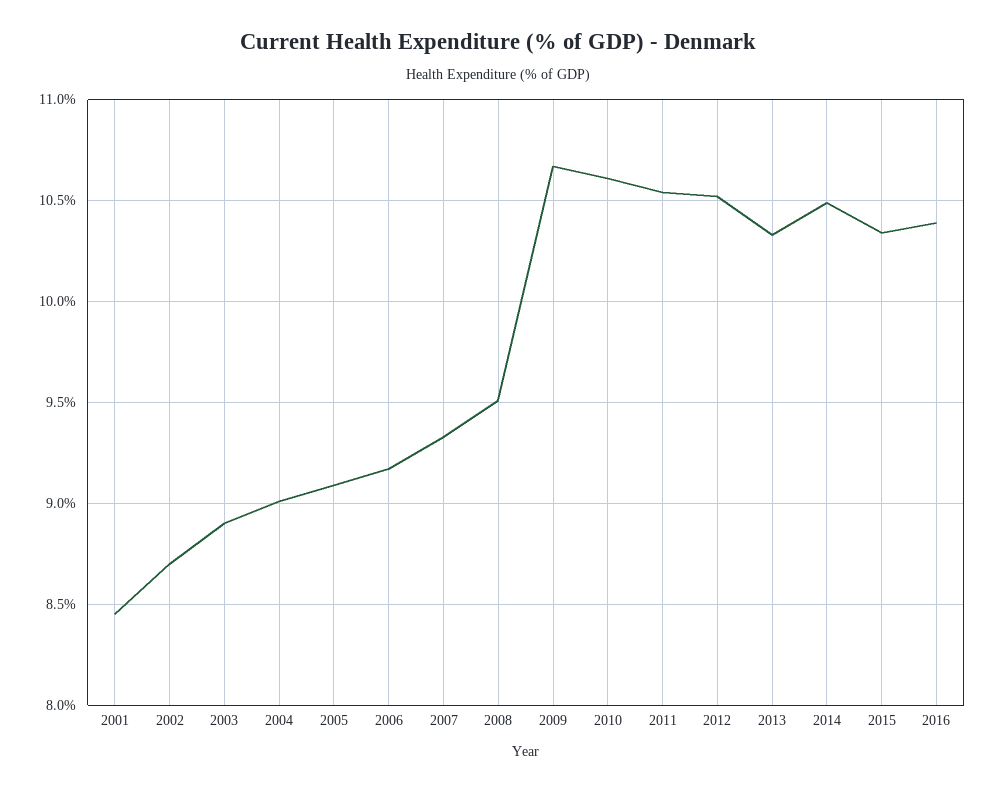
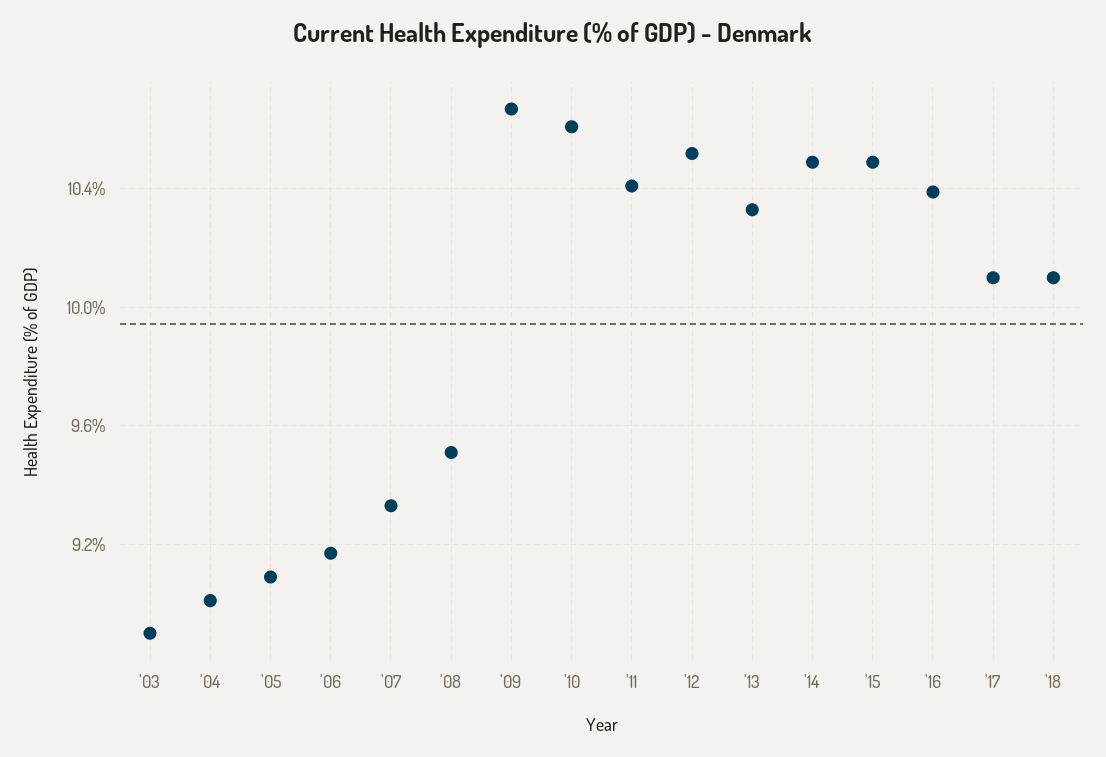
2001: 8.45 -> none
2002: 8.7 -> none
2011: 10.55 -> 10.4
2015: 10.35 -> 10.5
'17: none -> 10.1
'18: none -> 10.1

